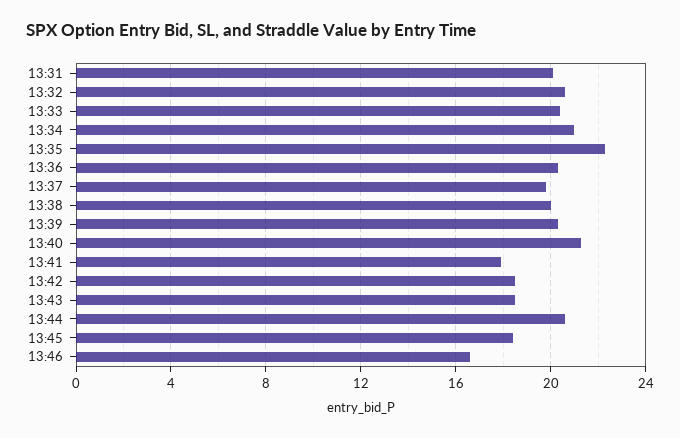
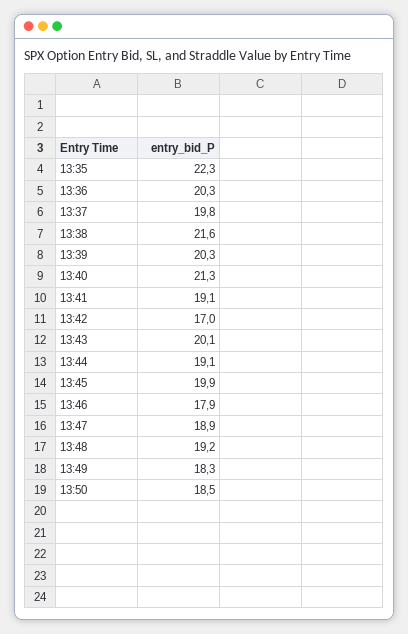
13:31: 20 -> none
13:32: 20.5 -> none
13:33: 20.5 -> none
13:34: 21 -> none
13:38: 20 -> 21.6
13:41: 18 -> 19.1
13:42: 18.5 -> 17
13:43: 18.5 -> 20.1
13:44: 20.5 -> 19.1
13:45: 18.5 -> 19.9
13:46: 16.5 -> 17.9
13:47: none -> 18.9
13:48: none -> 19.2
13:49: none -> 18.3
13:50: none -> 18.5

